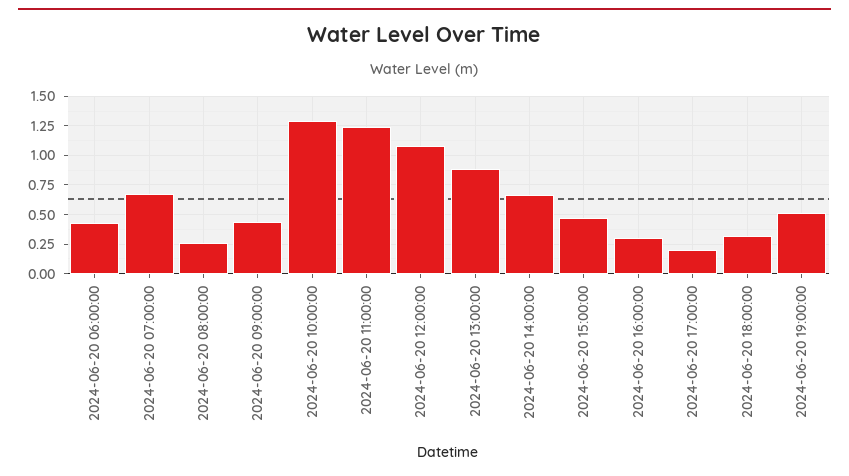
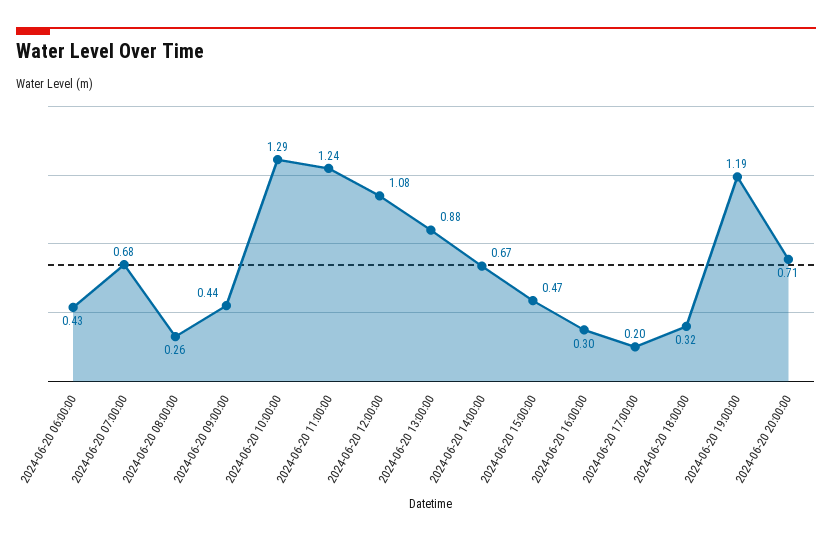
2024-06-20 19:00:00: 0.5 -> 1.19
2024-06-20 20:00:00: none -> 0.71

